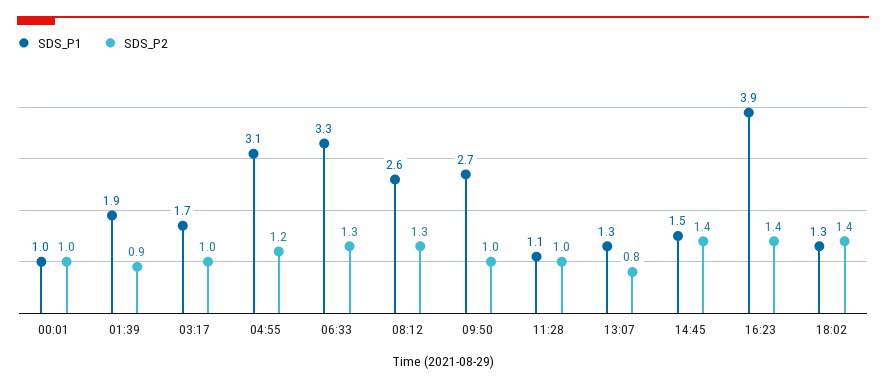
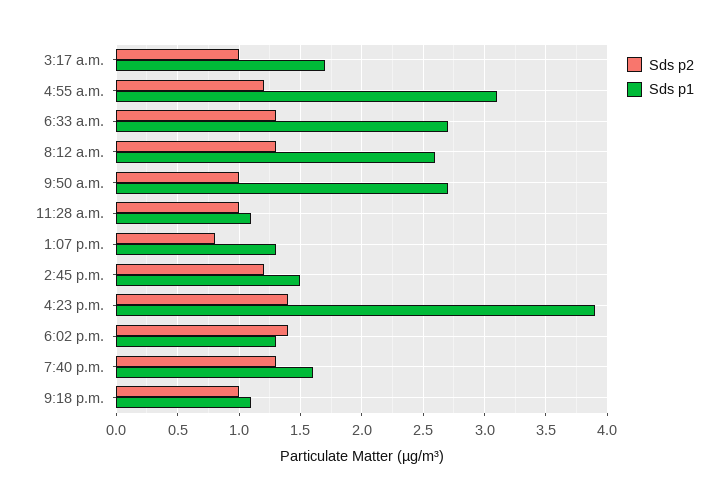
SDS_P1, 00:01: 1 -> none
SDS_P2, 00:01: 1 -> none
SDS_P1, 01:39: 1.9 -> none
SDS_P2, 01:39: 0.9 -> none
SDS_P1, 06:33: 3.3 -> 2.7
SDS_P2, 14:45: 1.4 -> 1.2
SDS_P2, 7:40 p.m.: none -> 1.3
SDS_P1, 7:40 p.m.: none -> 1.6
SDS_P2, 9:18 p.m.: none -> 1
SDS_P1, 9:18 p.m.: none -> 1.1

